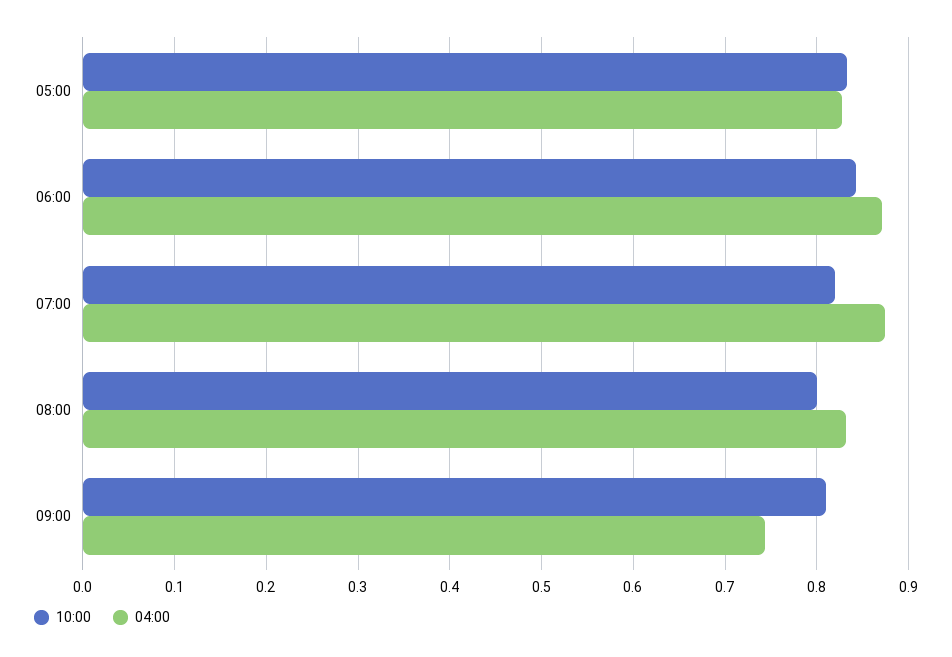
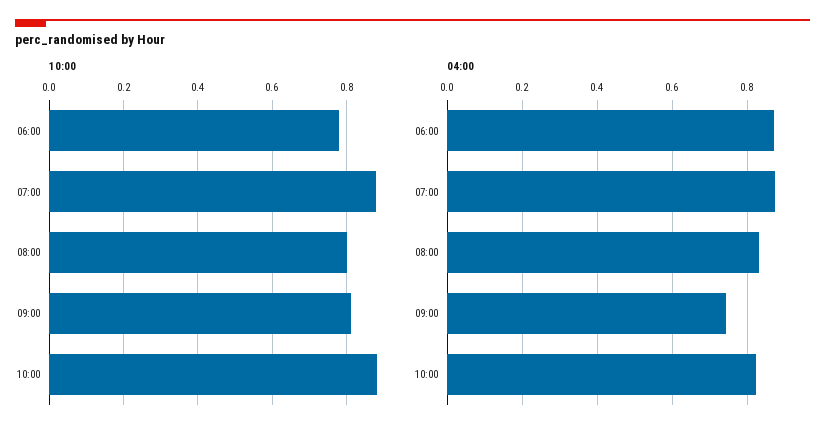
10:00, 05:00: 0.83 -> none
04:00, 05:00: 0.83 -> none
10:00, 06:00: 0.84 -> 0.78
10:00, 07:00: 0.82 -> 0.88
10:00, 10:00: none -> 0.88
04:00, 10:00: none -> 0.82

